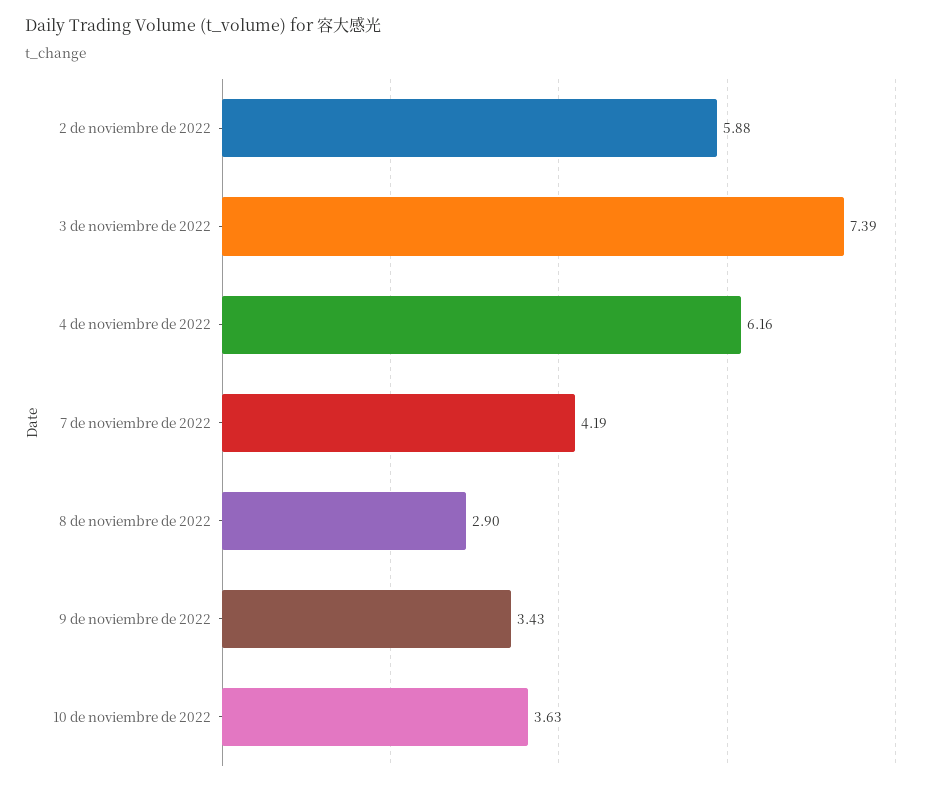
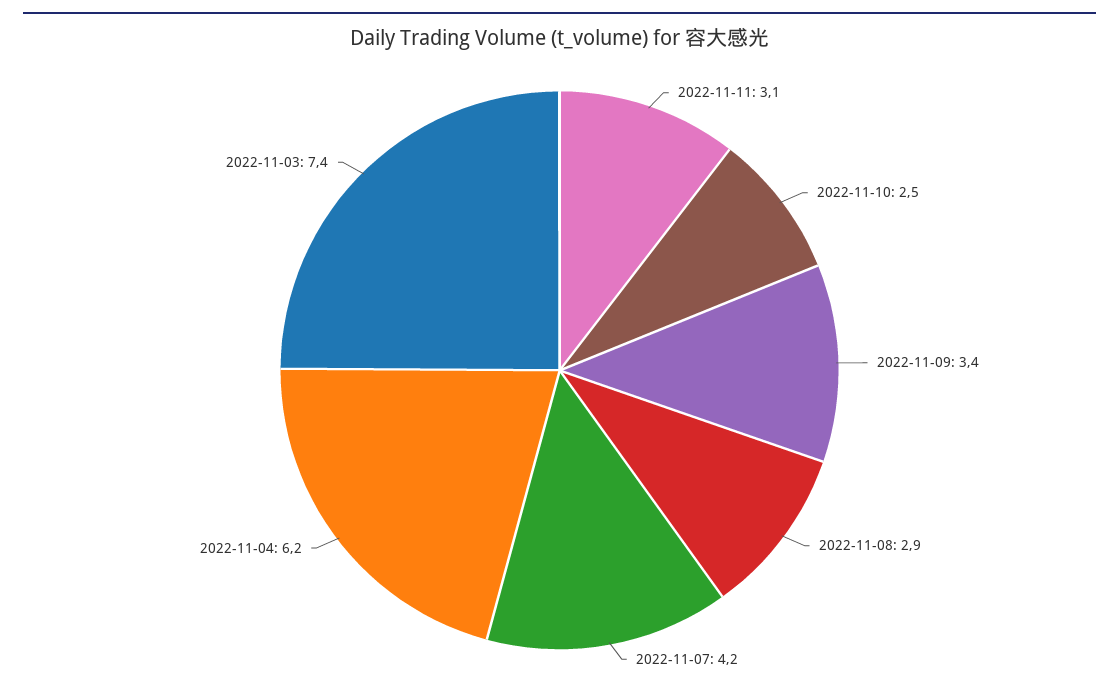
2 de noviembre de 2022: 5.88 -> none
10 de noviembre de 2022: 3.63 -> 2.5
2022-11-11: none -> 3.1

